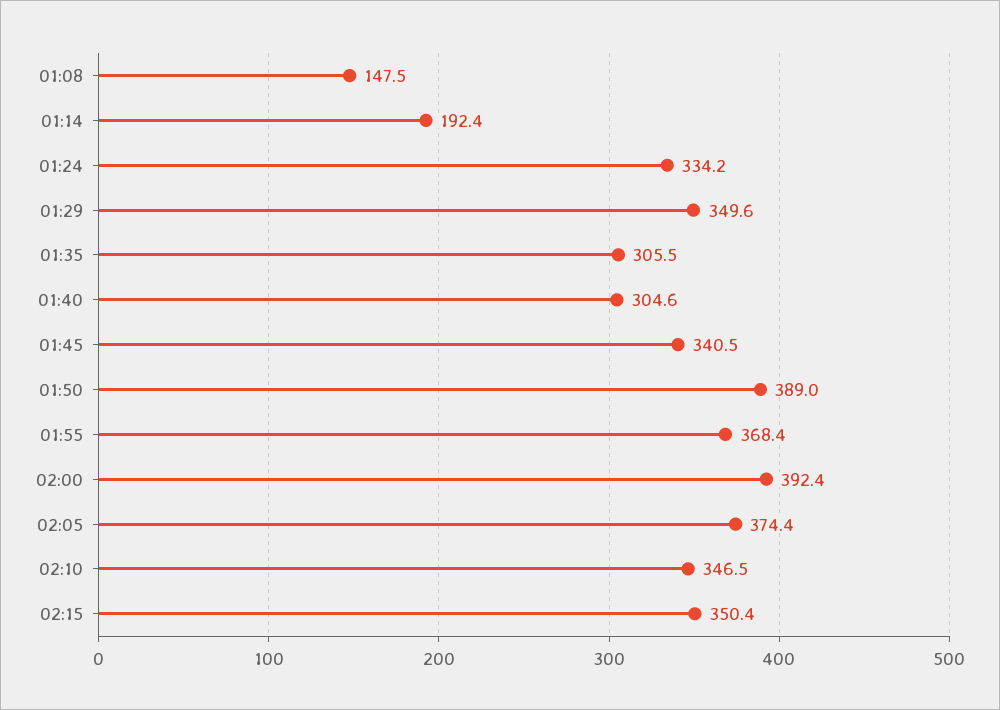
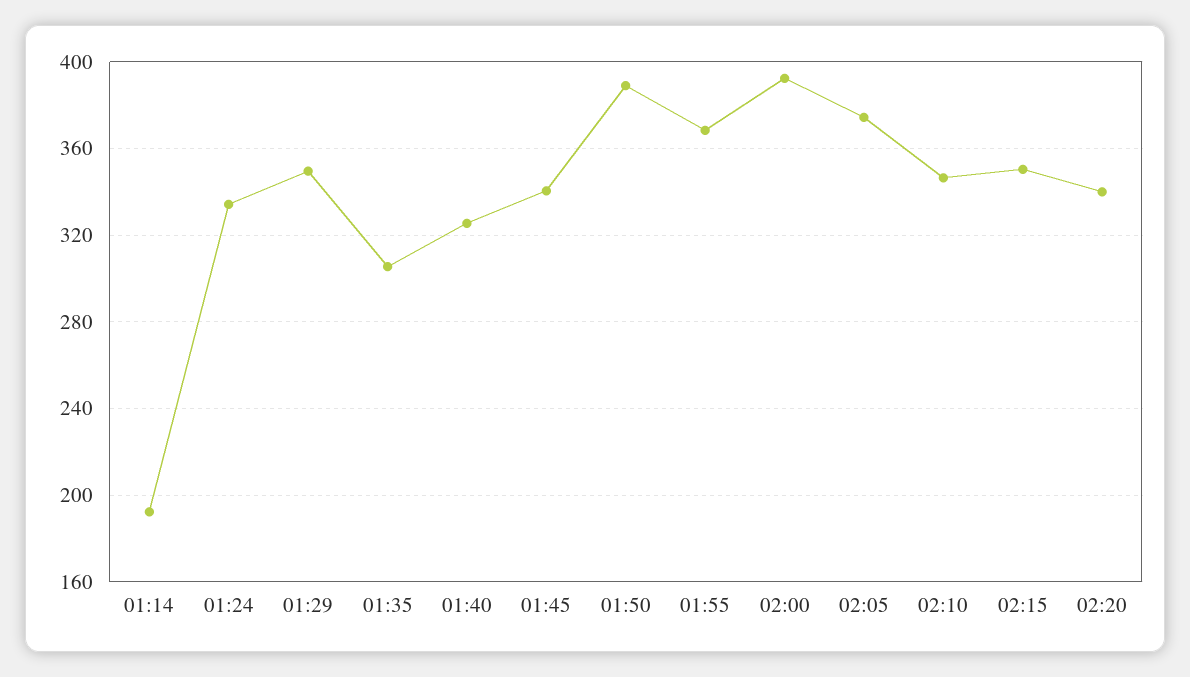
01:08: 147.5 -> none
01:40: 304.6 -> 325
02:20: none -> 340

